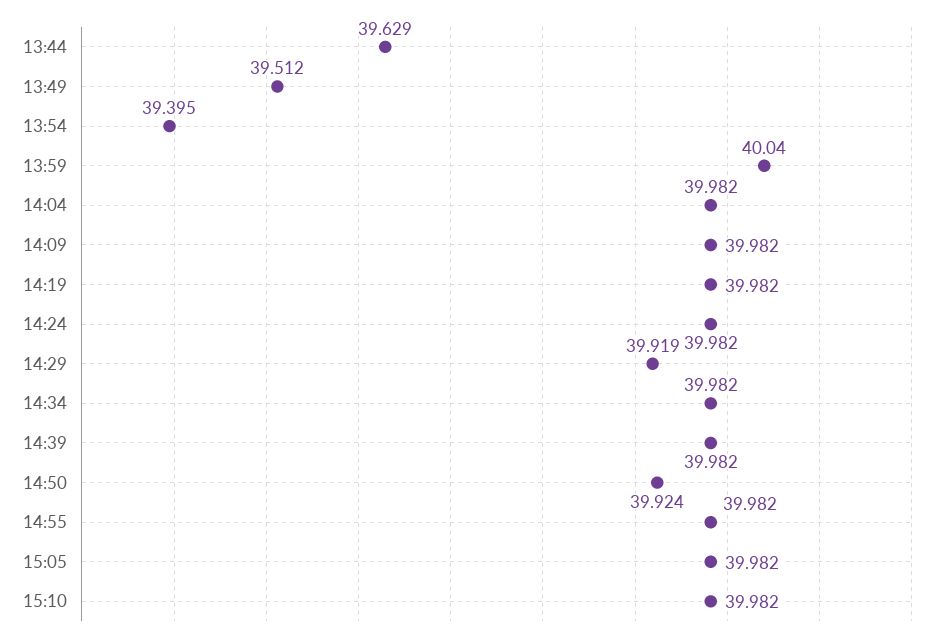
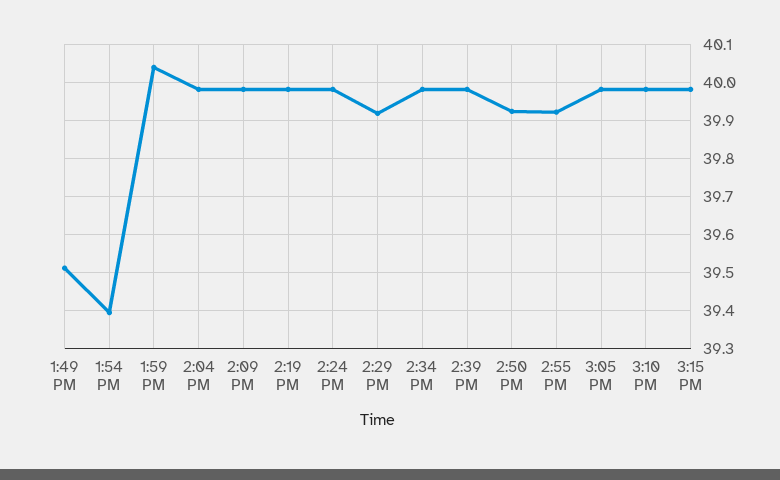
13:44: 39.629 -> none
14:55: 39.982 -> 39.92
3:15 PM: none -> 39.98

